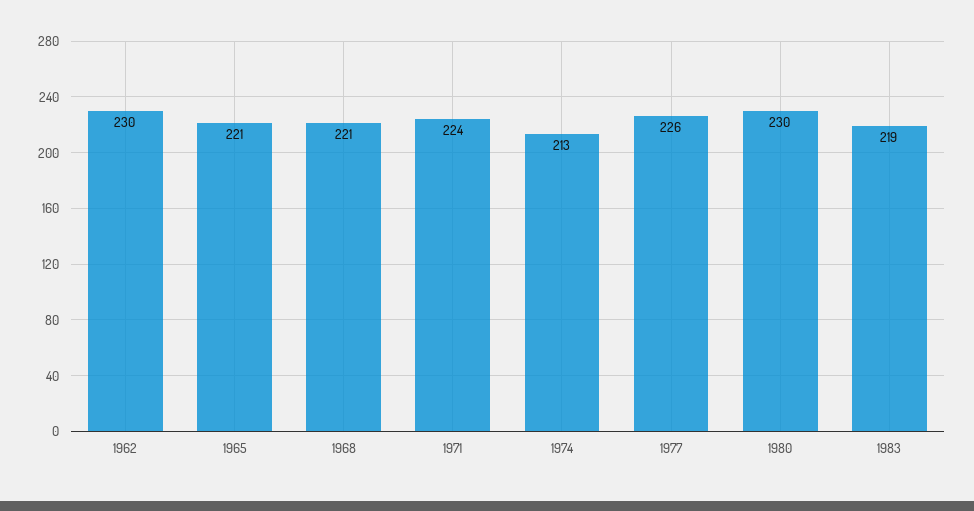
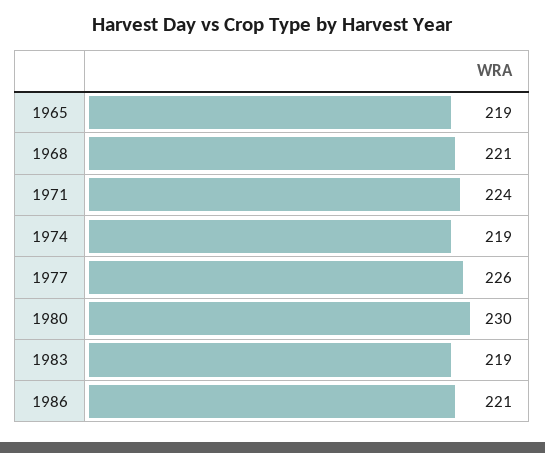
1962: 230 -> none
1965: 221 -> 219
1974: 213 -> 219
1986: none -> 221

